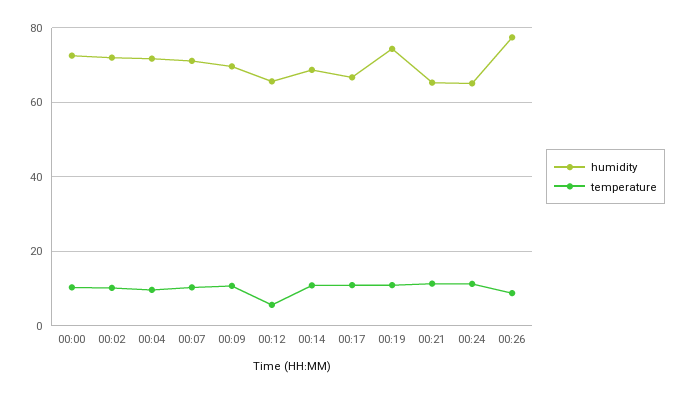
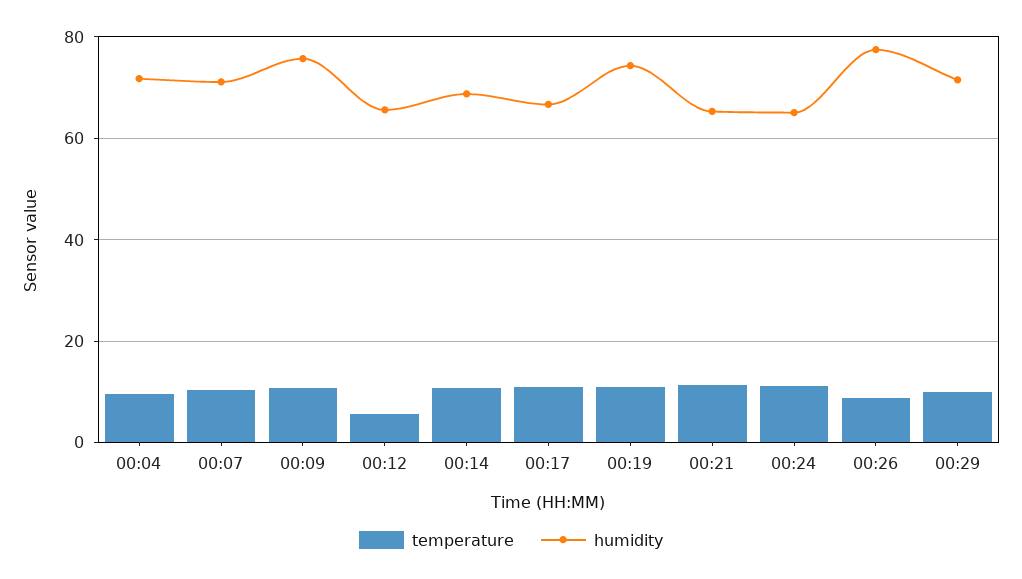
humidity, 00:00: 72 -> none
temperature, 00:00: 10 -> none
humidity, 00:02: 72 -> none
temperature, 00:02: 10 -> none
humidity, 00:09: 70 -> 76
temperature, 00:29: none -> 10
humidity, 00:29: none -> 72

